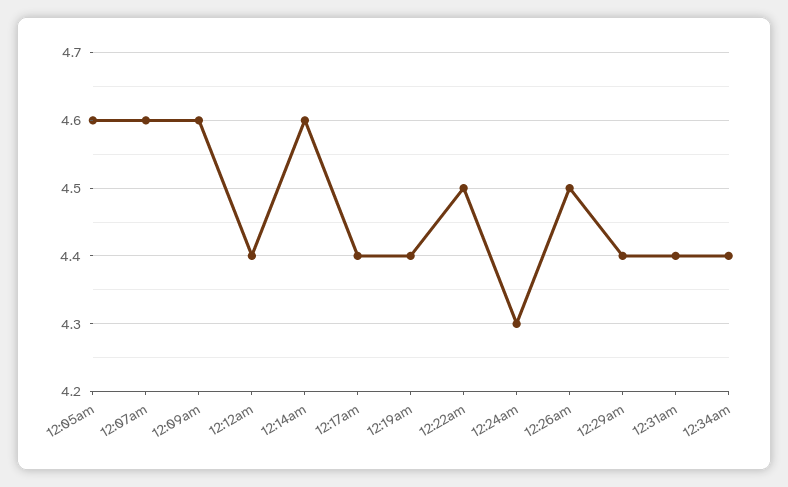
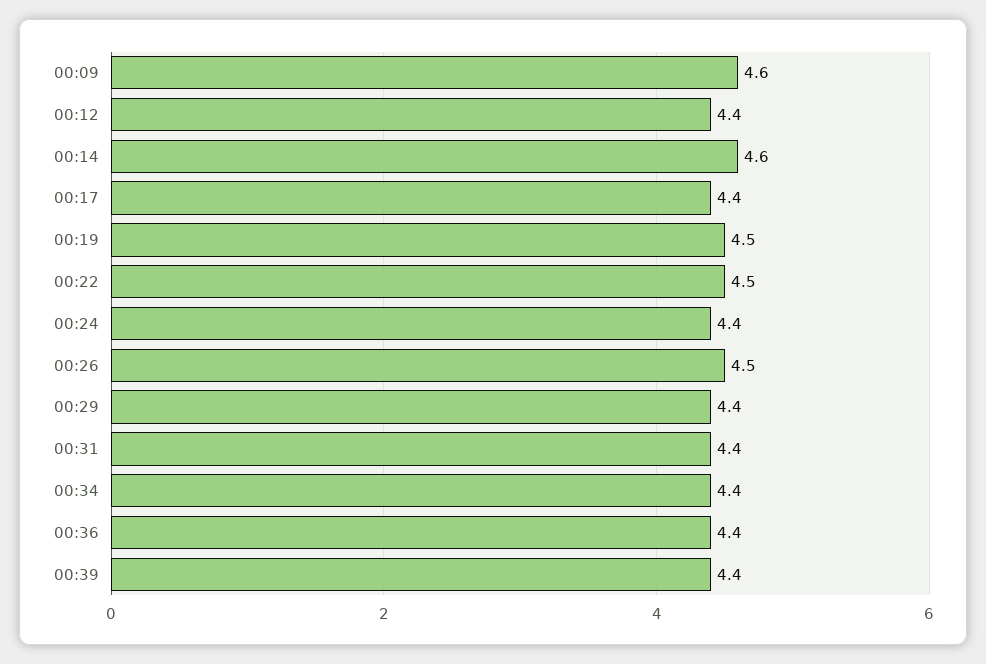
12:05am: 4.6 -> none
12:07am: 4.6 -> none
12:19am: 4.4 -> 4.5
12:24am: 4.3 -> 4.4
00:36: none -> 4.4
00:39: none -> 4.4

